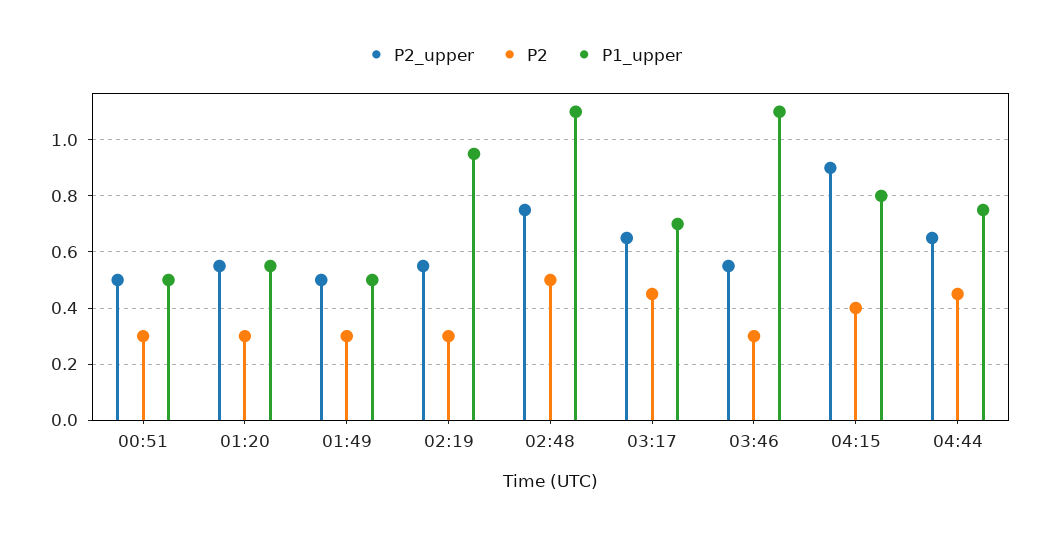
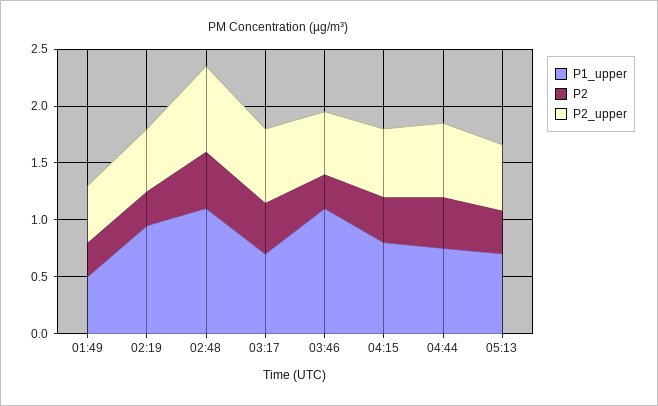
P2_upper, 00:51: 0.5 -> none
P2, 00:51: 0.3 -> none
P1_upper, 00:51: 0.5 -> none
P2_upper, 01:20: 0.55 -> none
P2, 01:20: 0.3 -> none
P1_upper, 01:20: 0.55 -> none
P2_upper, 04:15: 0.9 -> 0.6
P1_upper, 05:13: none -> 0.7
P2, 05:13: none -> 0.4
P2_upper, 05:13: none -> 0.6

